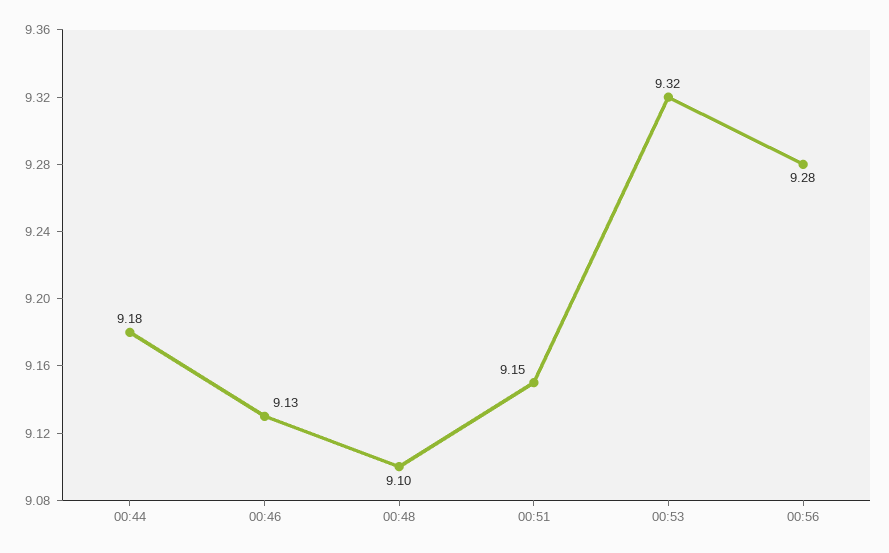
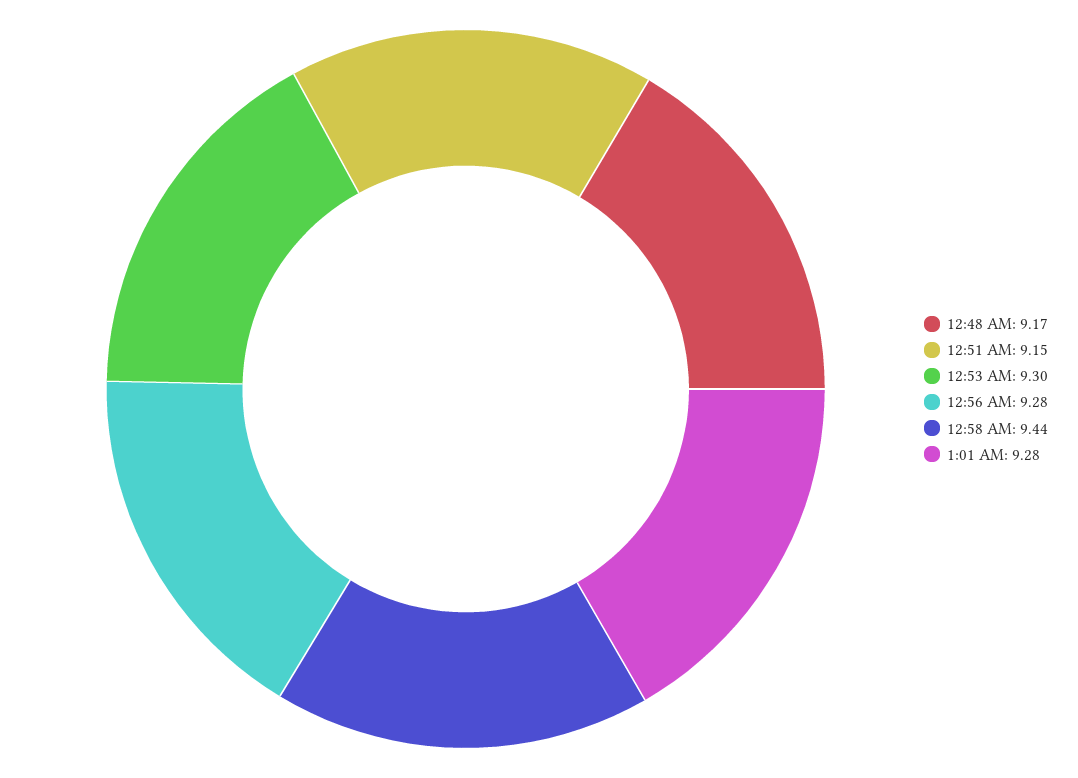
00:44: 9.18 -> none
00:46: 9.13 -> none
00:48: 9.1 -> 9.17
00:53: 9.32 -> 9.3
12:58 AM: none -> 9.44
1:01 AM: none -> 9.28

